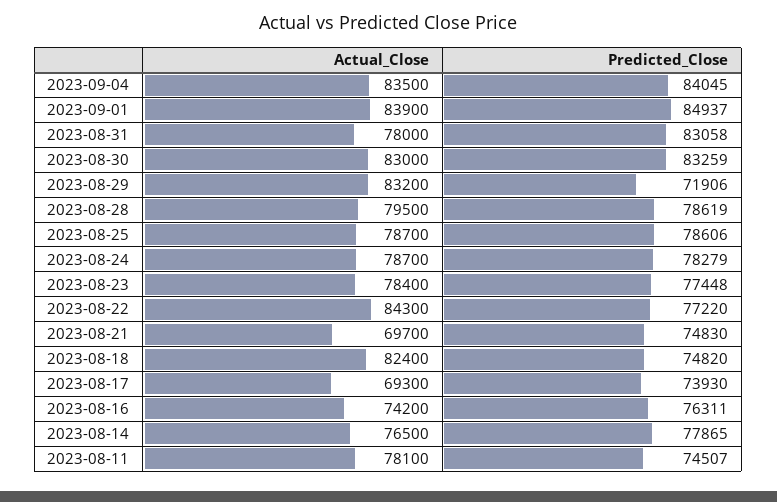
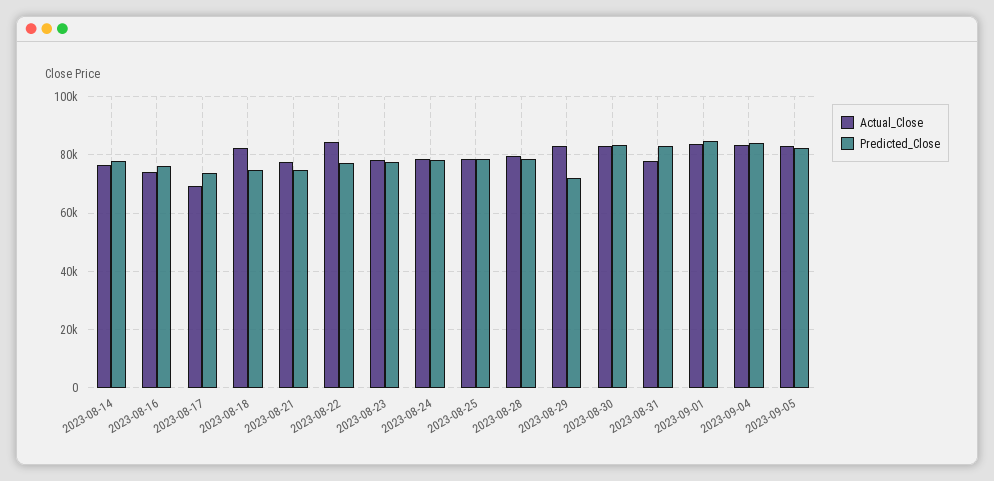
Actual_Close, 2023-08-21: 69700 -> 77500
Actual_Close, 2023-08-11: 78100 -> none
Predicted_Close, 2023-08-11: 74507 -> none
Actual_Close, 2023-09-05: none -> 82500
Predicted_Close, 2023-09-05: none -> 82500

